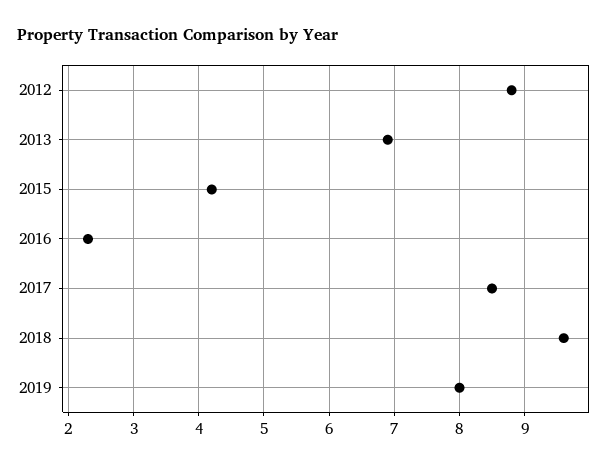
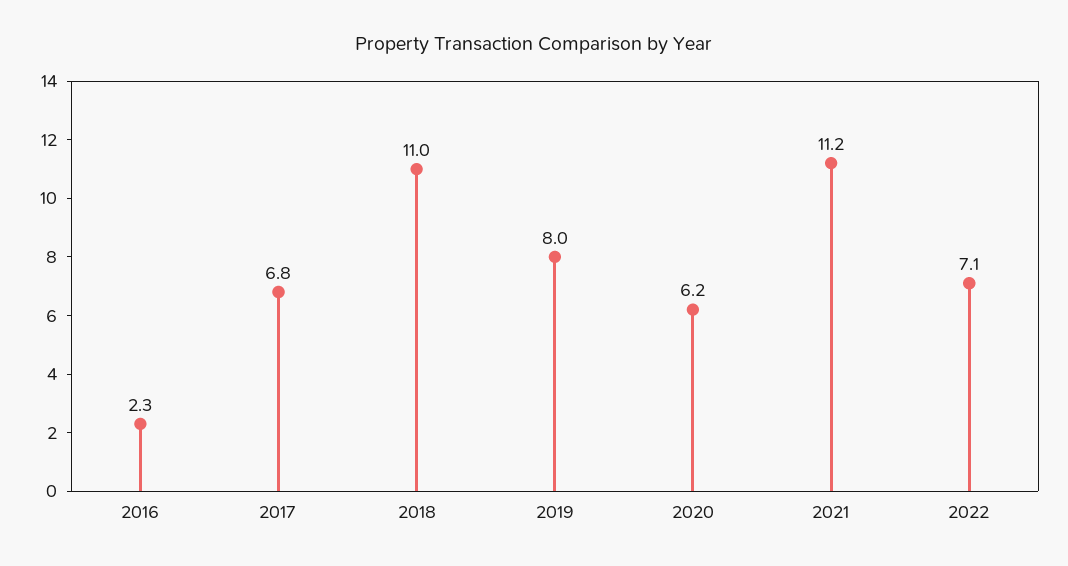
2012: 8.8 -> none
2013: 6.9 -> none
2015: 4.2 -> none
2017: 8.5 -> 6.8
2018: 9.6 -> 11
2020: none -> 6.2
2021: none -> 11.2
2022: none -> 7.1

